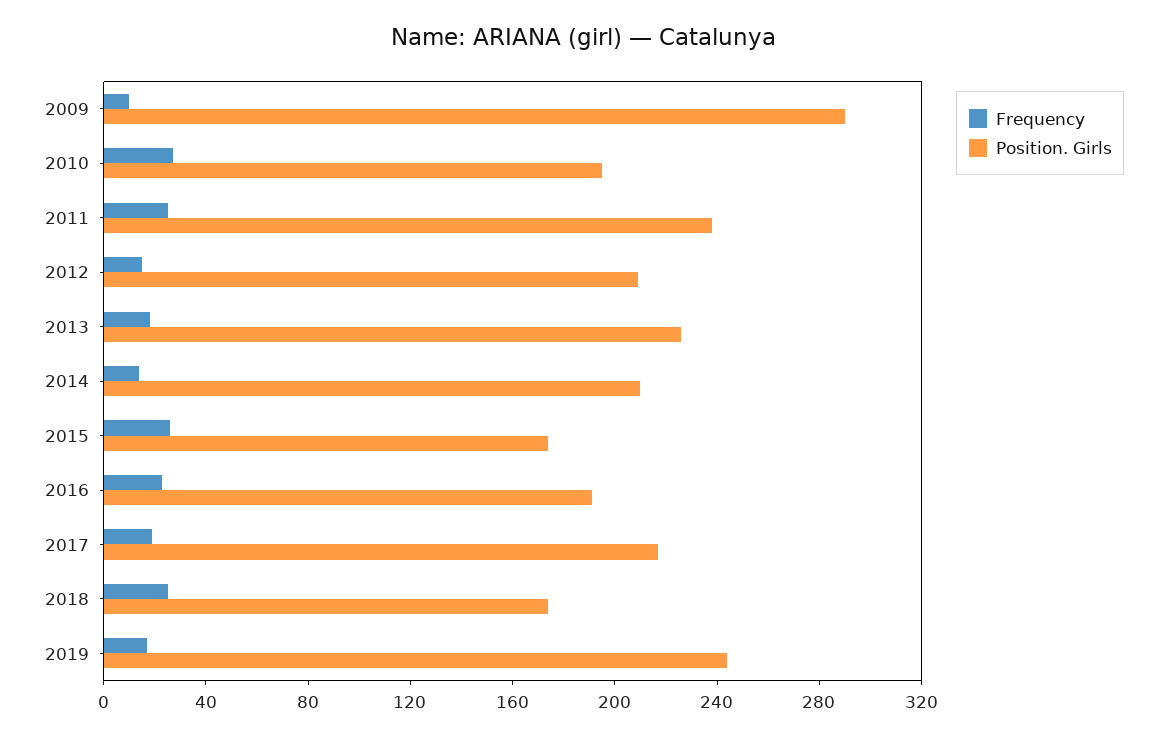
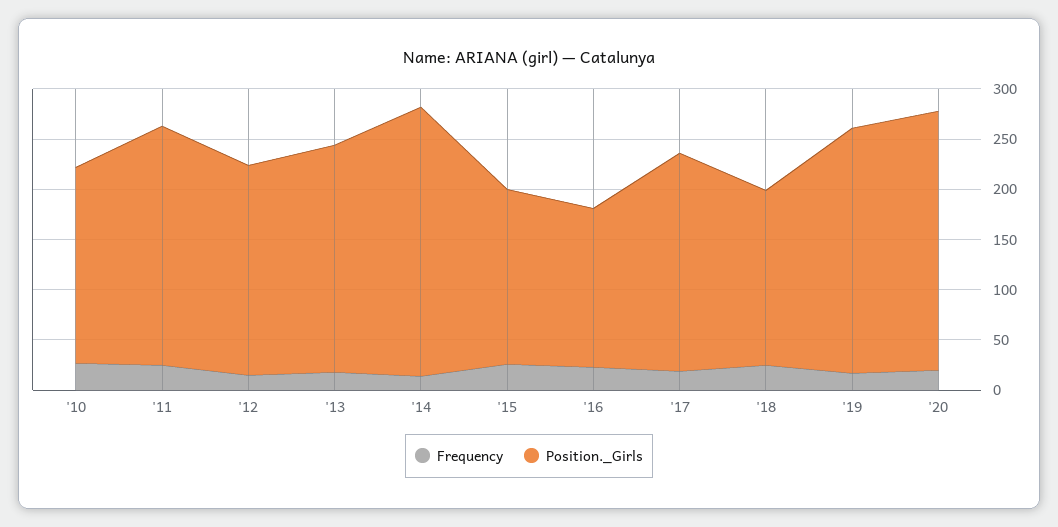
Frequency, 2009: 10 -> none
Position. Girls, 2009: 290 -> none
Position. Girls, 2014: 210 -> 270
Position. Girls, 2016: 190 -> 160
Frequency, '20: none -> 20
Position. Girls, '20: none -> 260

